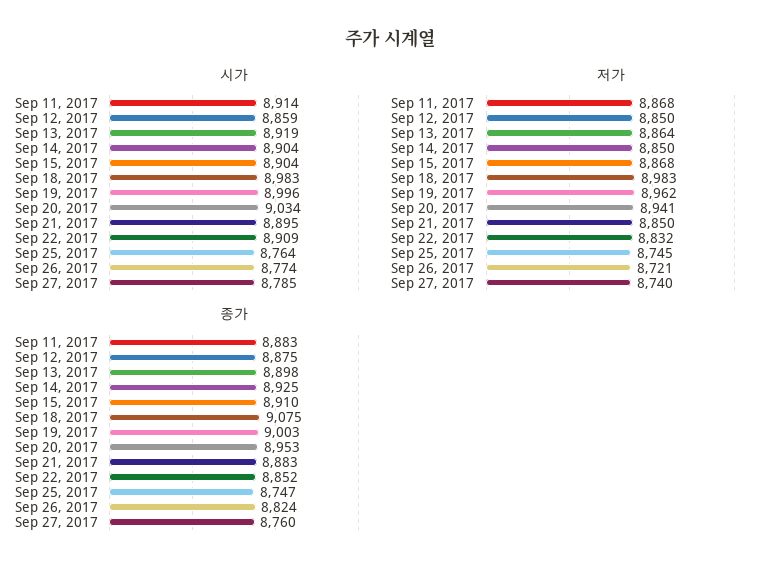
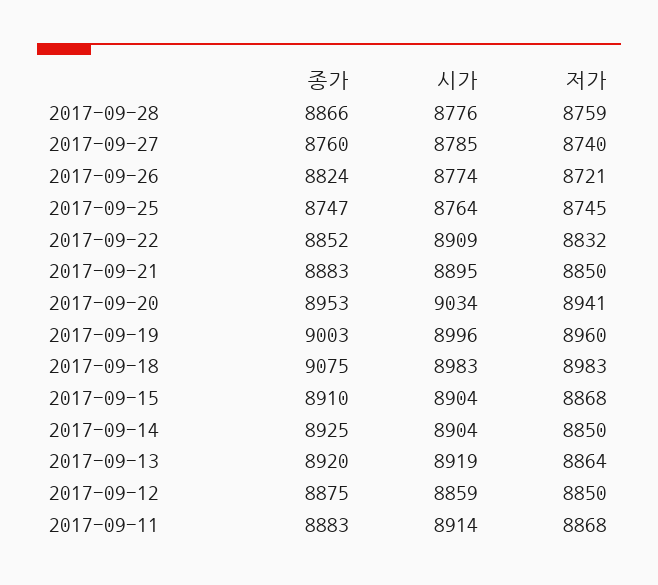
저가, Sep 19, 2017: 8962 -> 8960
종가, Sep 13, 2017: 8898 -> 8920
종가, 2017-09-28: none -> 8866
시가, 2017-09-28: none -> 8776
저가, 2017-09-28: none -> 8759

